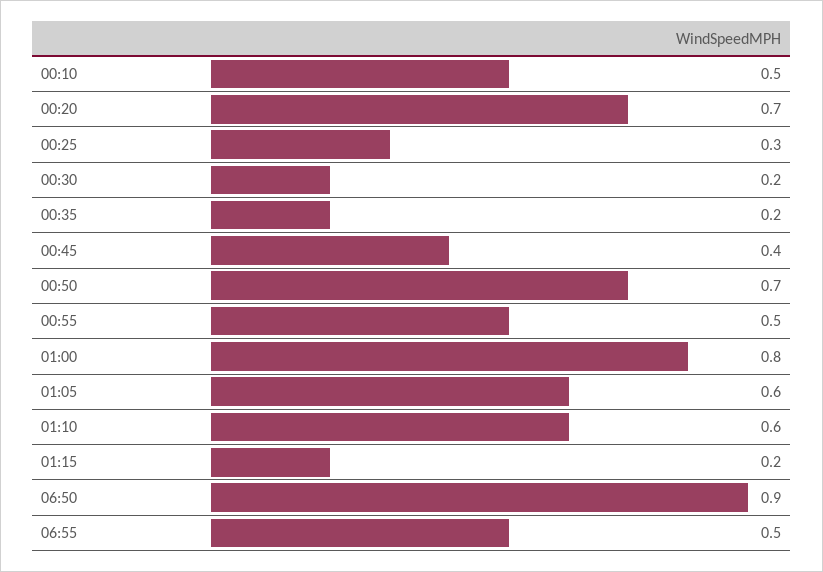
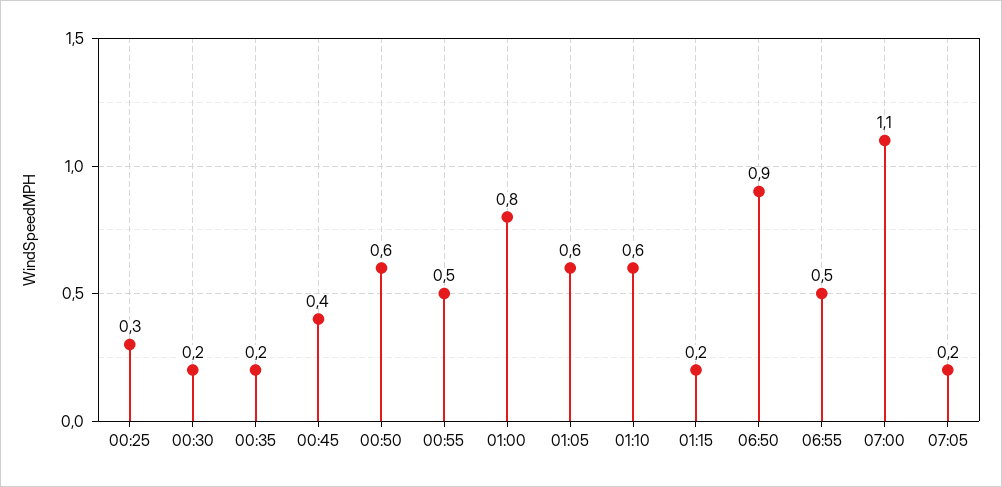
00:10: 0.5 -> none
00:20: 0.7 -> none
00:50: 0.7 -> 0.6
07:00: none -> 1.1
07:05: none -> 0.2

